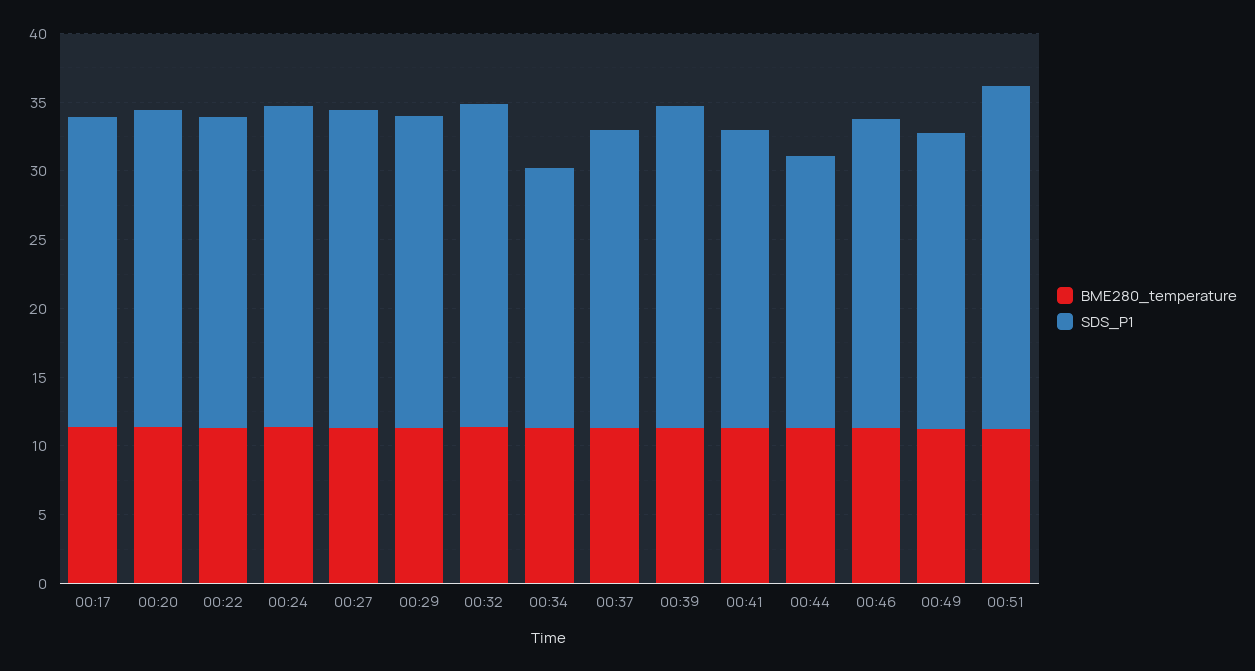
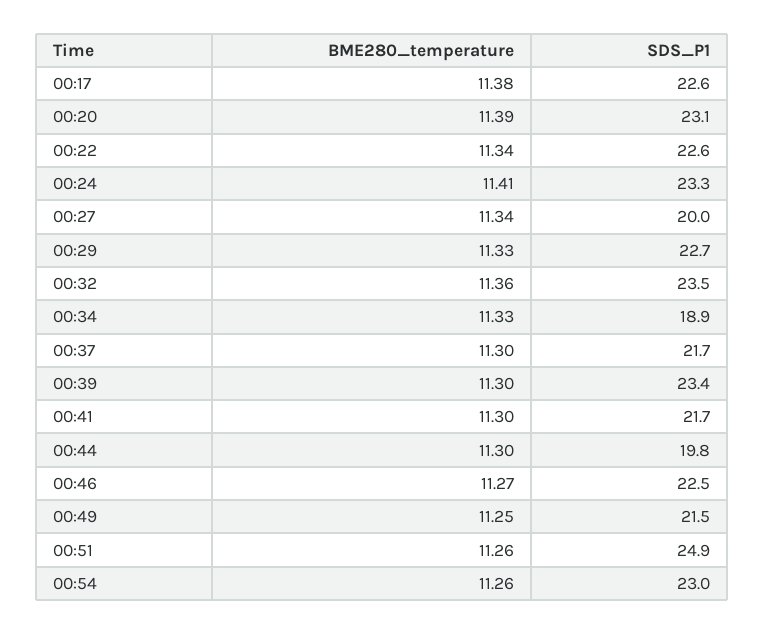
SDS_P1, 00:27: 23 -> 20
BME280_temperature, 00:54: none -> 11.26
SDS_P1, 00:54: none -> 23

